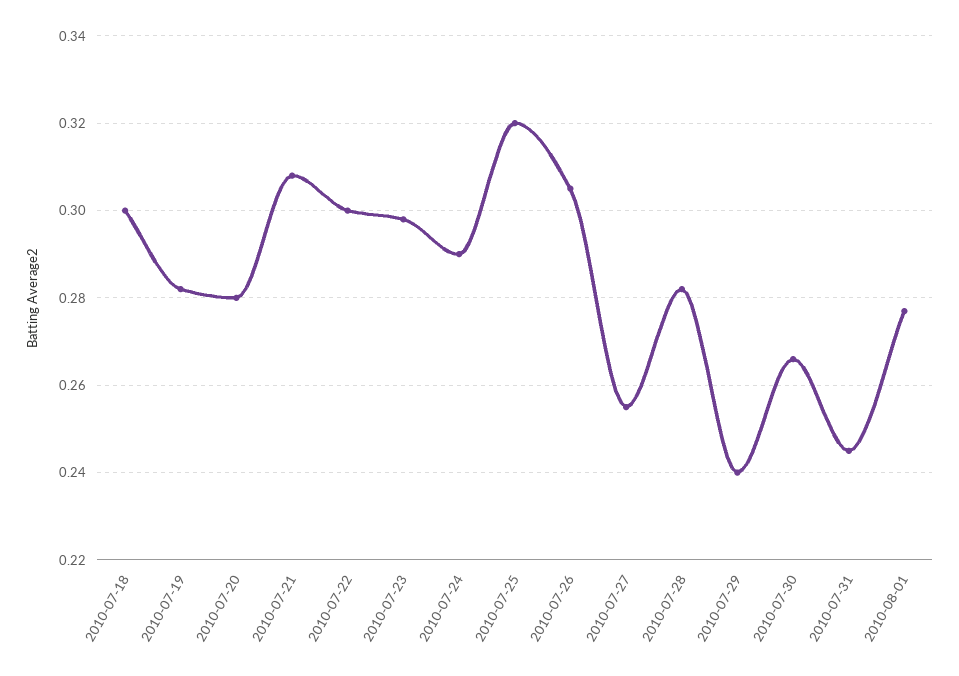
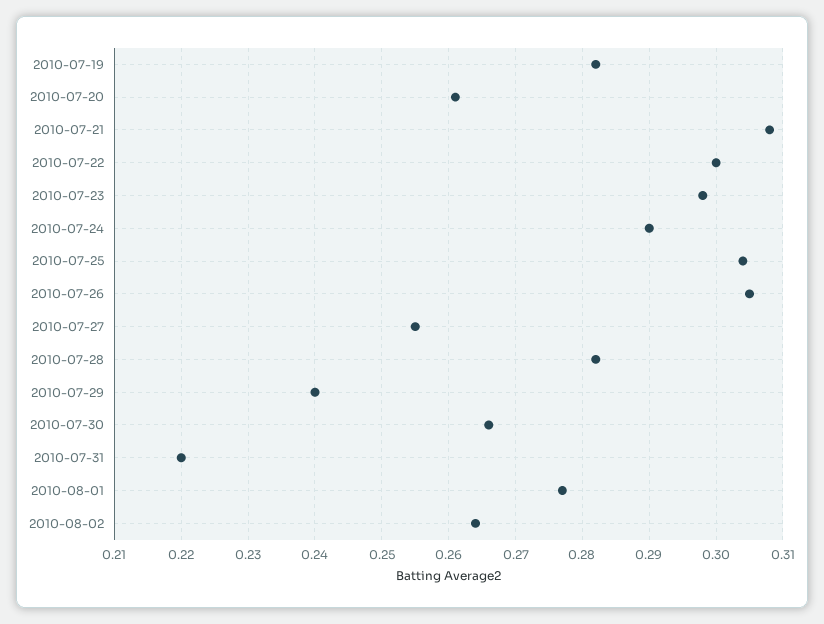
2010-07-18: 0.3 -> none
2010-07-20: 0.28 -> 0.261
2010-07-25: 0.32 -> 0.304
2010-07-31: 0.245 -> 0.22
2010-08-02: none -> 0.264

